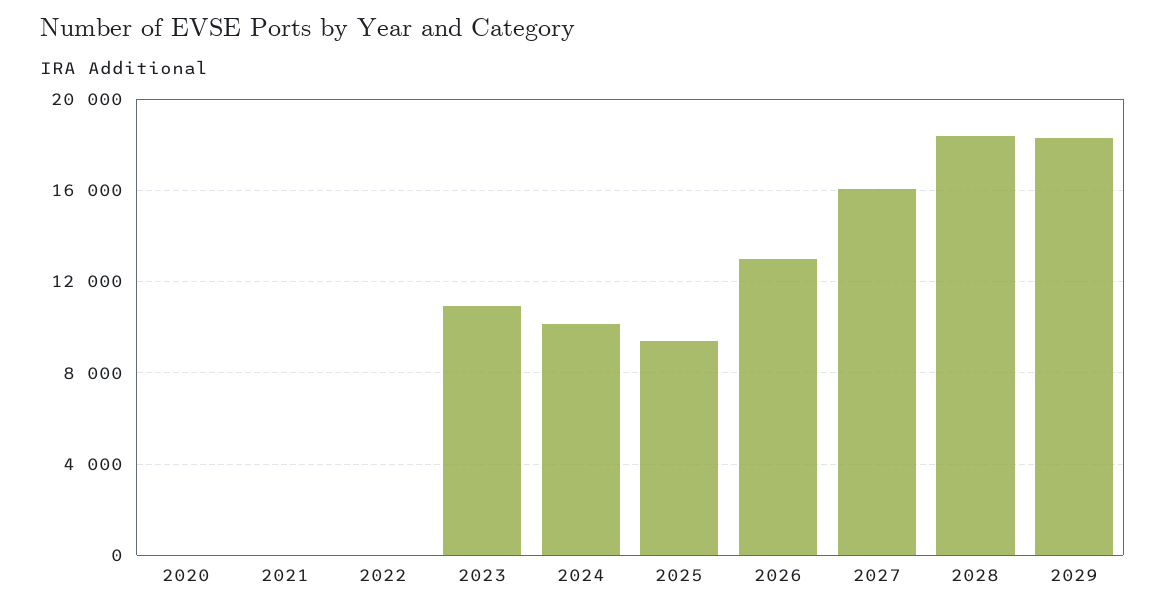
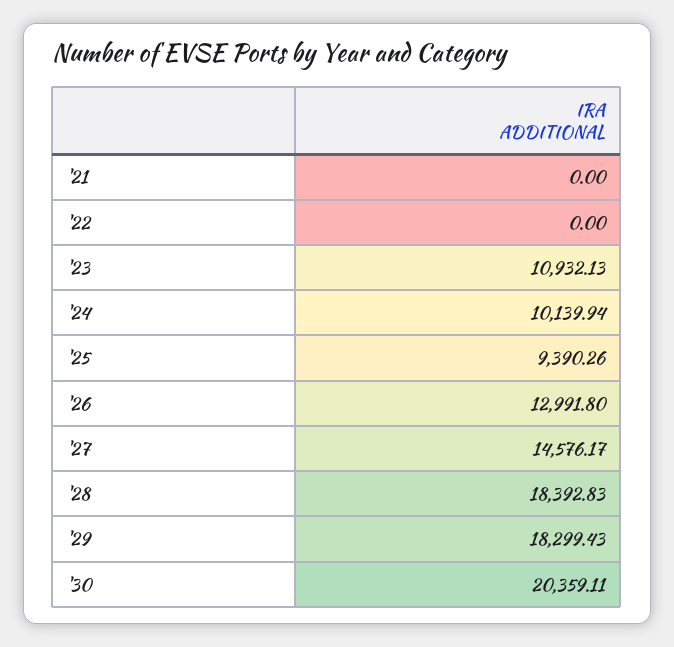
2020: 0 -> none
2027: 16000 -> 14576.17
'30: none -> 20359.11

